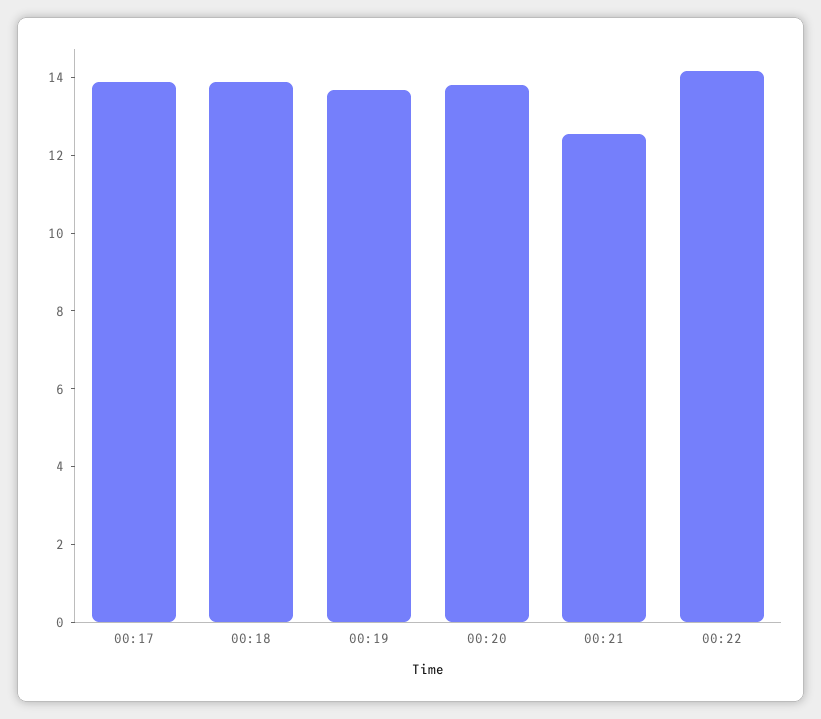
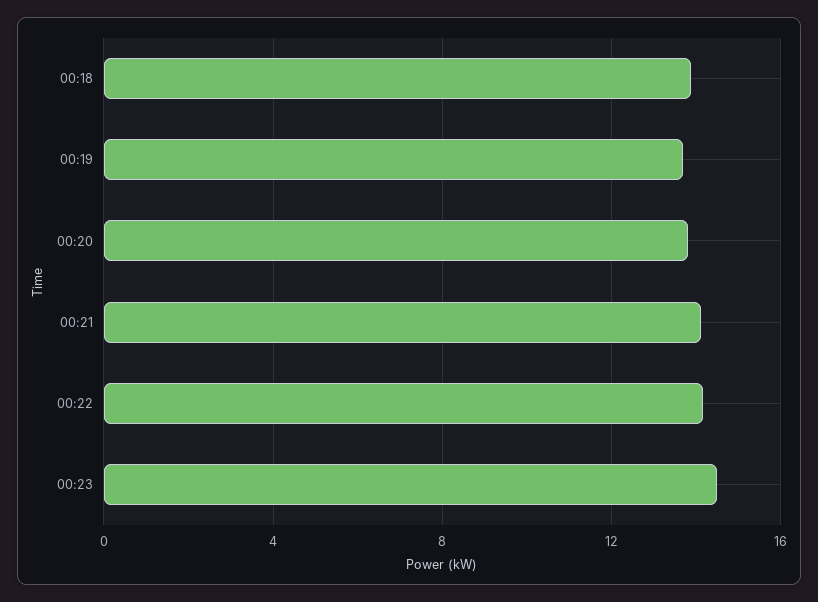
00:17: 14 -> none
00:21: 12.5 -> 14
00:23: none -> 14.5

